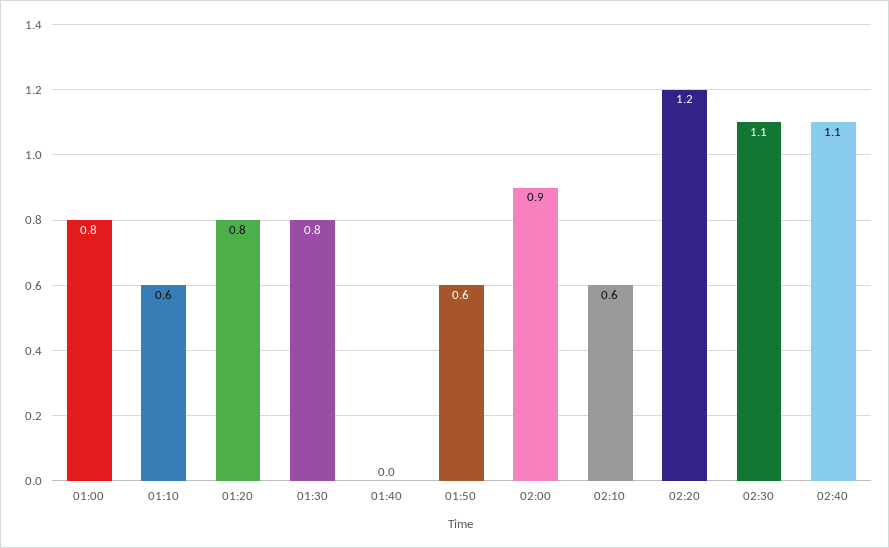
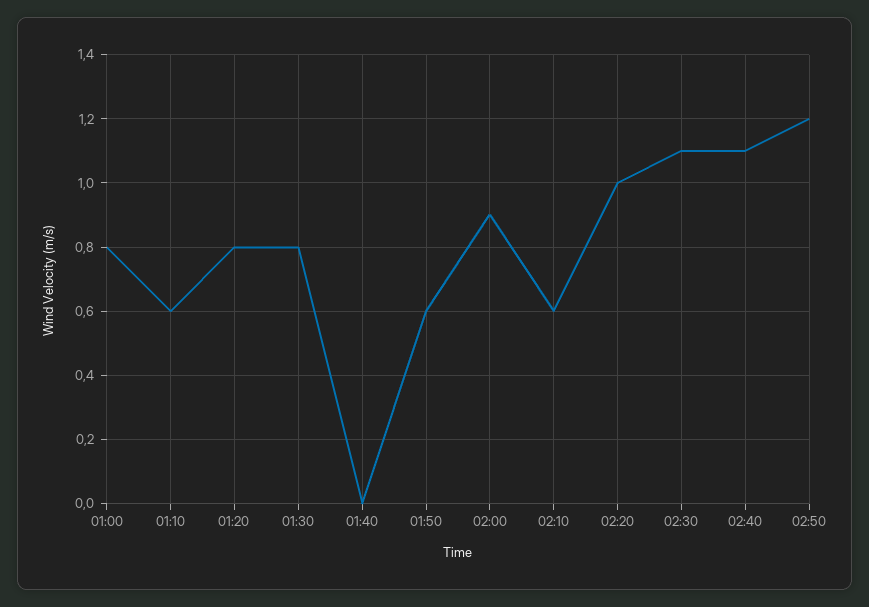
02:20: 1.2 -> 1
02:50: none -> 1.2

